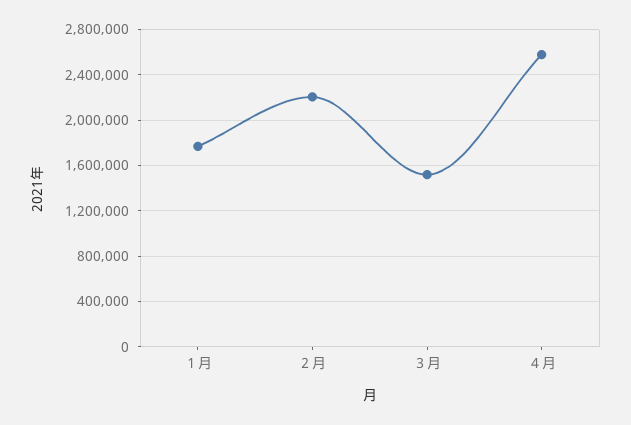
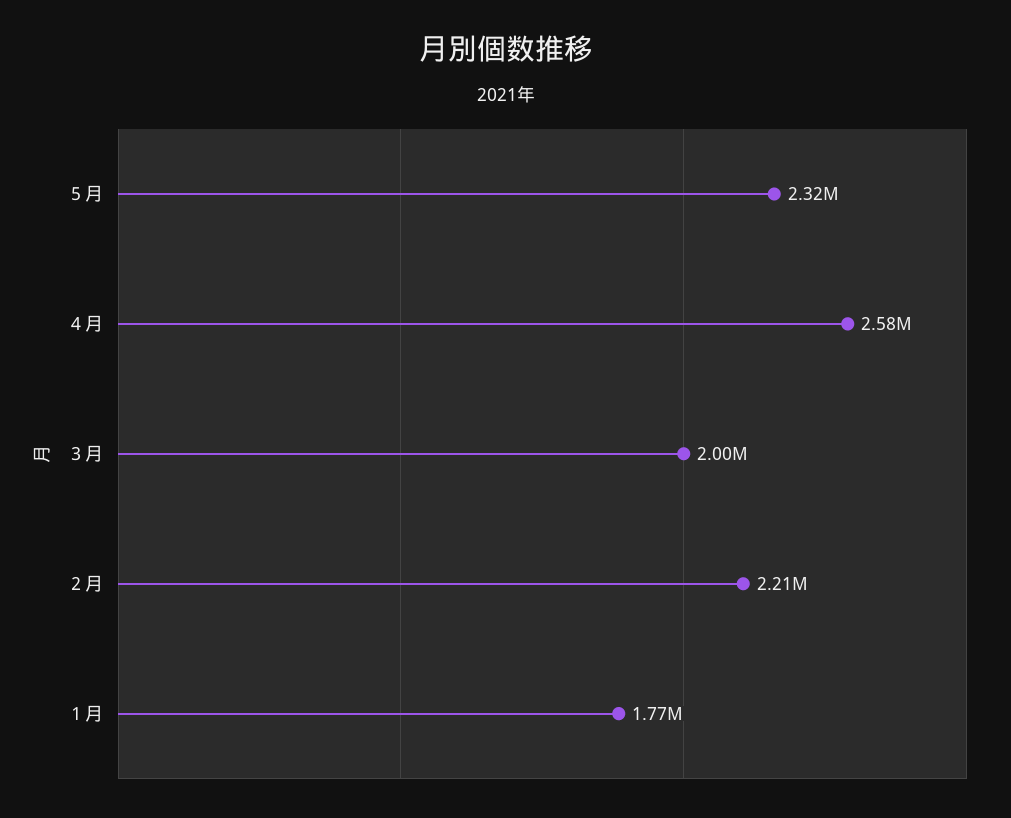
３月: 1500000 -> 2000000
５月: none -> 2320000

